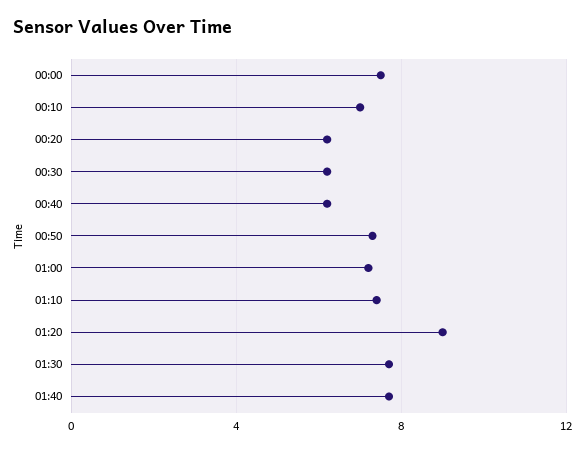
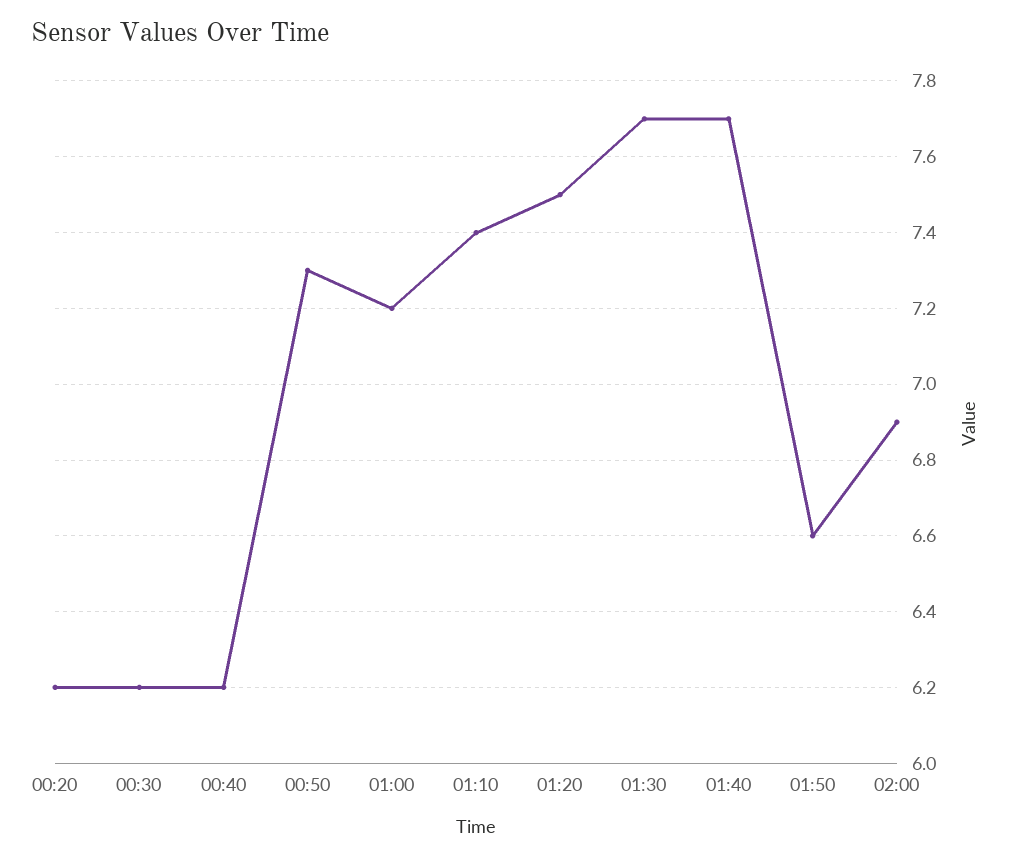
00:00: 7.5 -> none
00:10: 7 -> none
01:20: 9 -> 7.5
01:50: none -> 6.6
02:00: none -> 6.9

